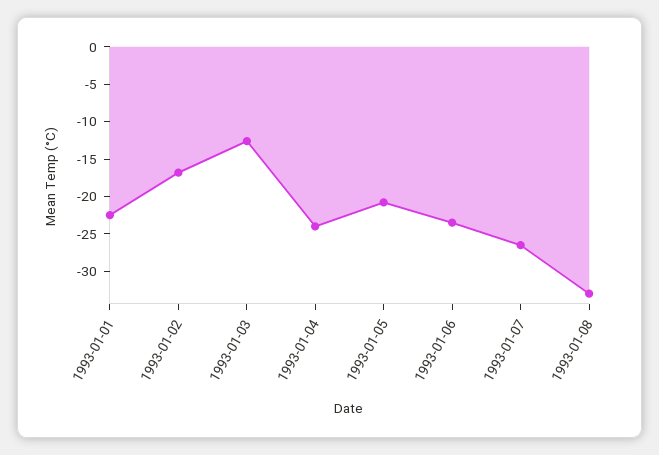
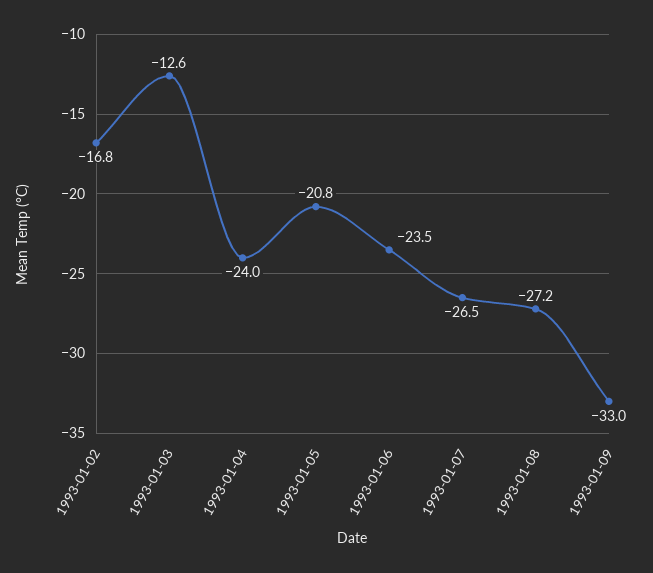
1993-01-01: -22.5 -> none
1993-01-08: -32.5 -> -27.2
1993-01-09: none -> -33

